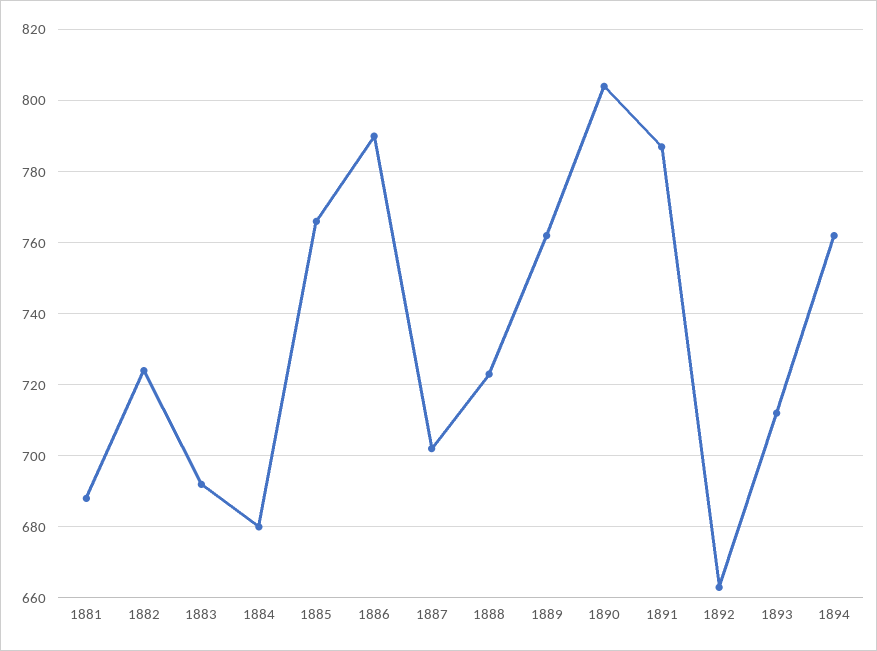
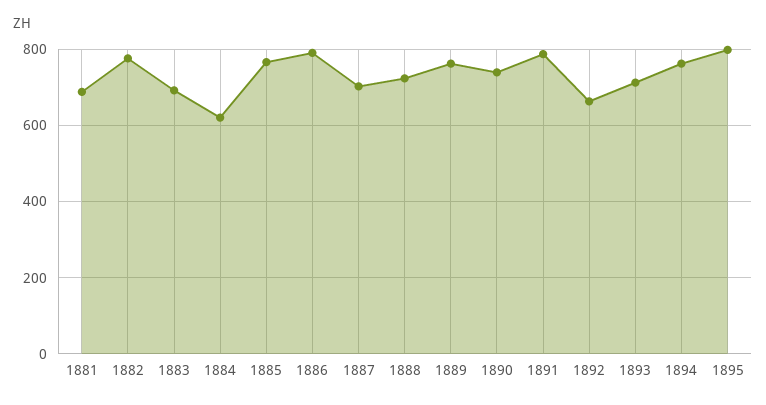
1882: 725 -> 780
1884: 680 -> 620
1890: 805 -> 740
1895: none -> 800

